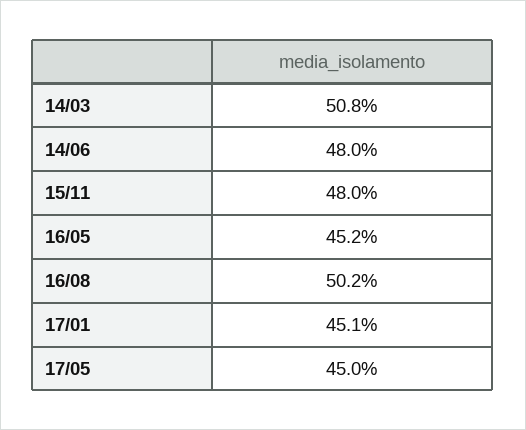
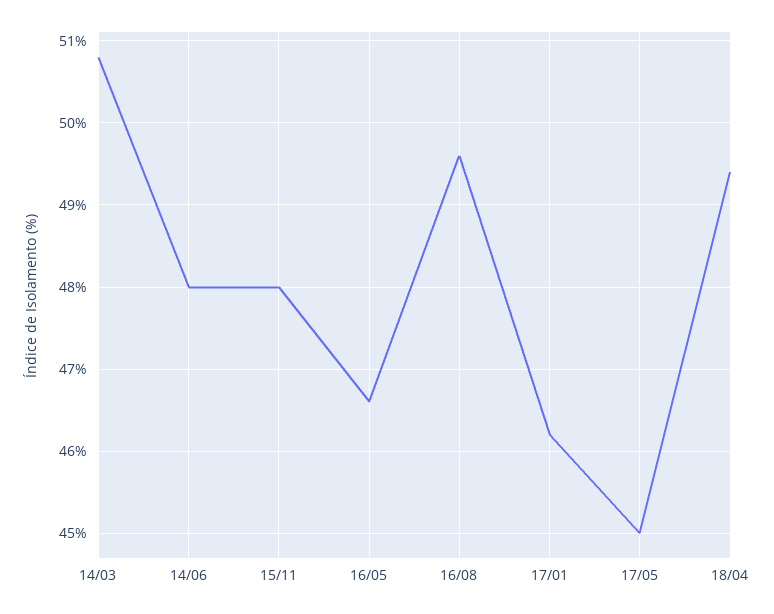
16/05: 45.2 -> 46.6
16/08: 50.2 -> 49.6
17/01: 45.1 -> 46.2
18/04: none -> 49.4

